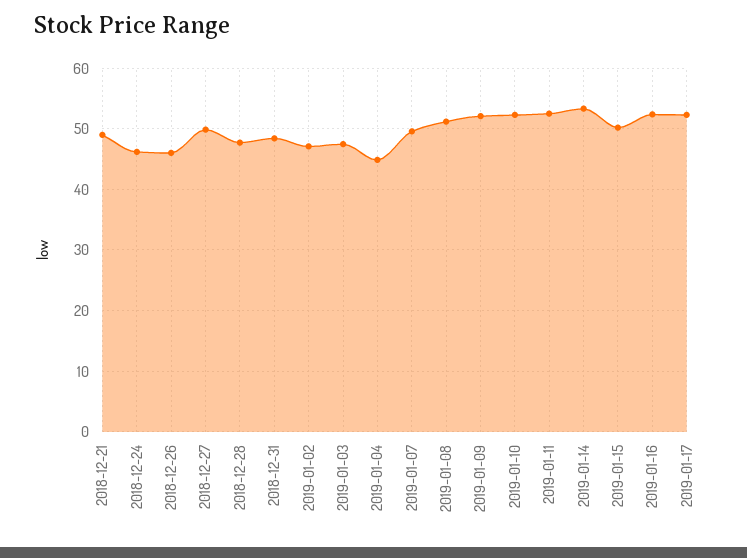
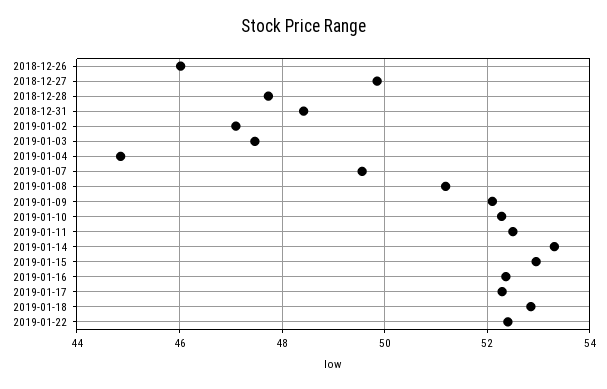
2018-12-21: 49 -> none
2018-12-24: 46 -> none
2019-01-15: 50 -> 53
2019-01-18: none -> 52.8
2019-01-22: none -> 52.4

